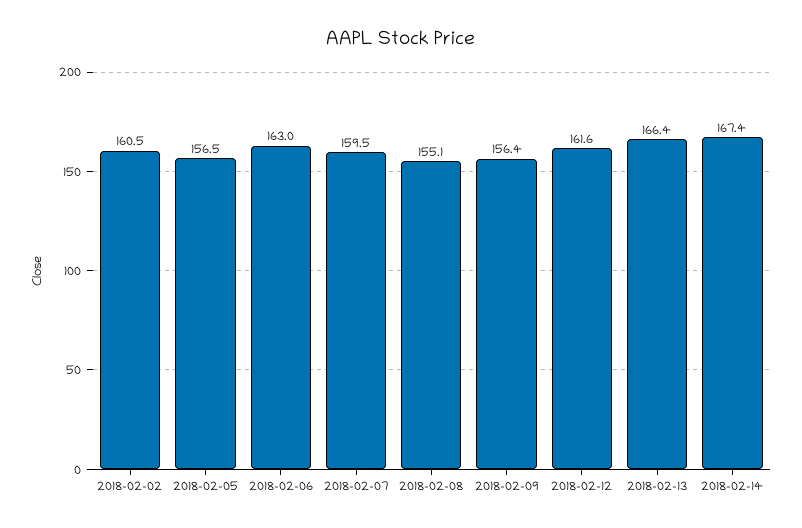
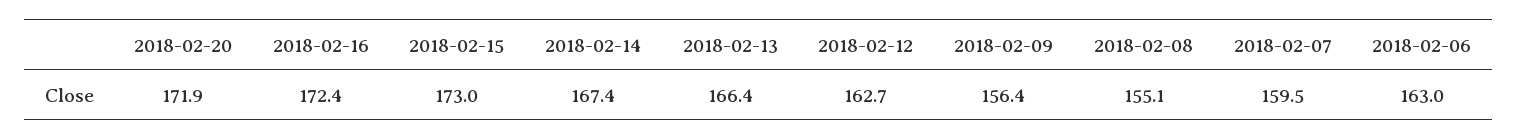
2018-02-02: 160.5 -> none
2018-02-05: 156.5 -> none
2018-02-12: 161.6 -> 162.7
2018-02-20: none -> 171.9
2018-02-16: none -> 172.4
2018-02-15: none -> 173

